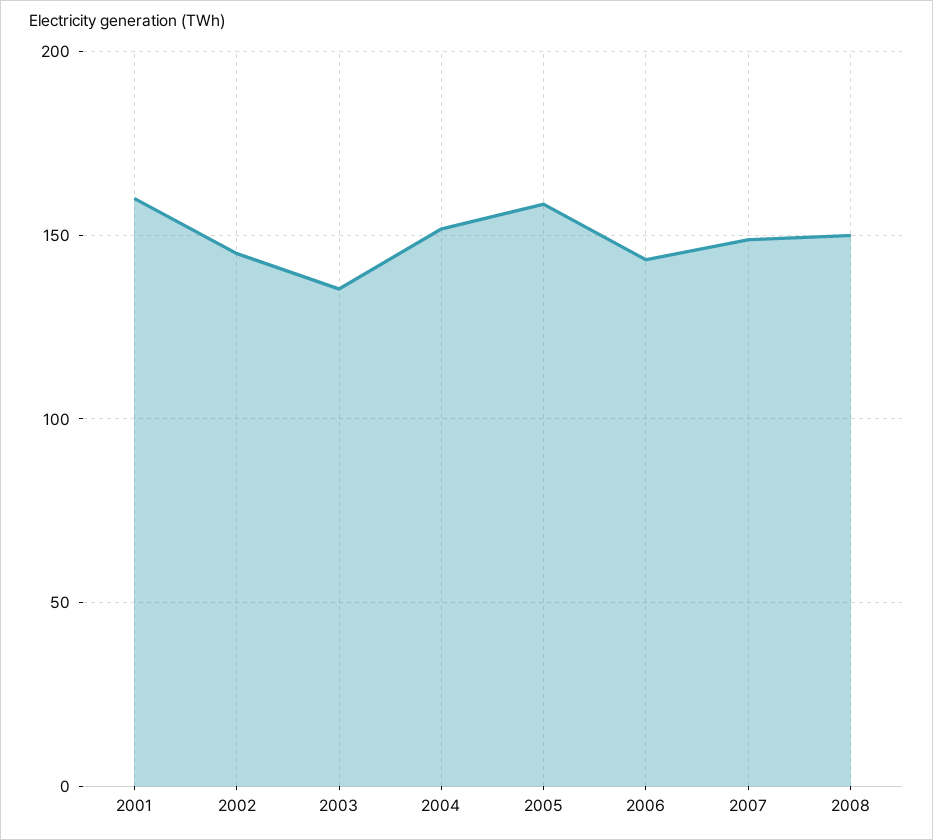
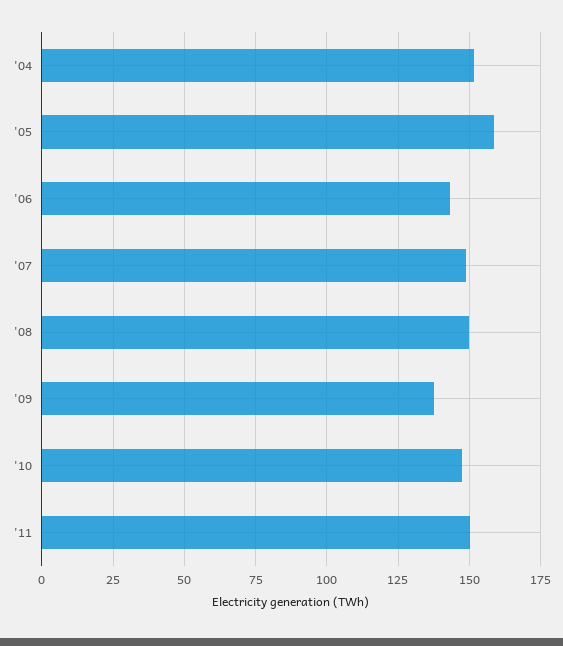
2001: 160 -> none
2002: 145 -> none
2003: 135 -> none
'09: none -> 137.5
'10: none -> 147.5
'11: none -> 150

